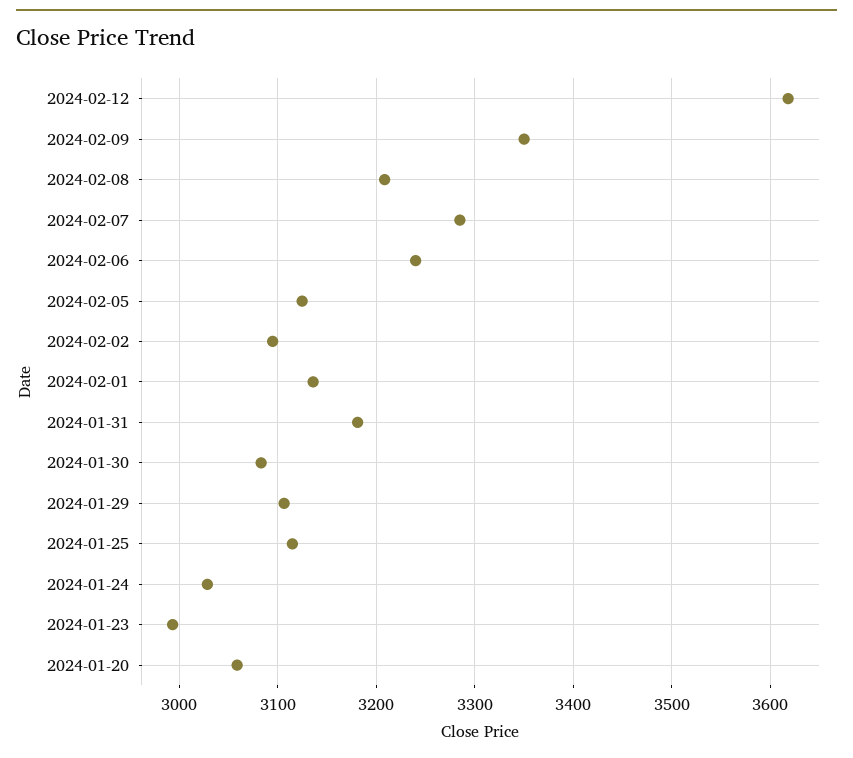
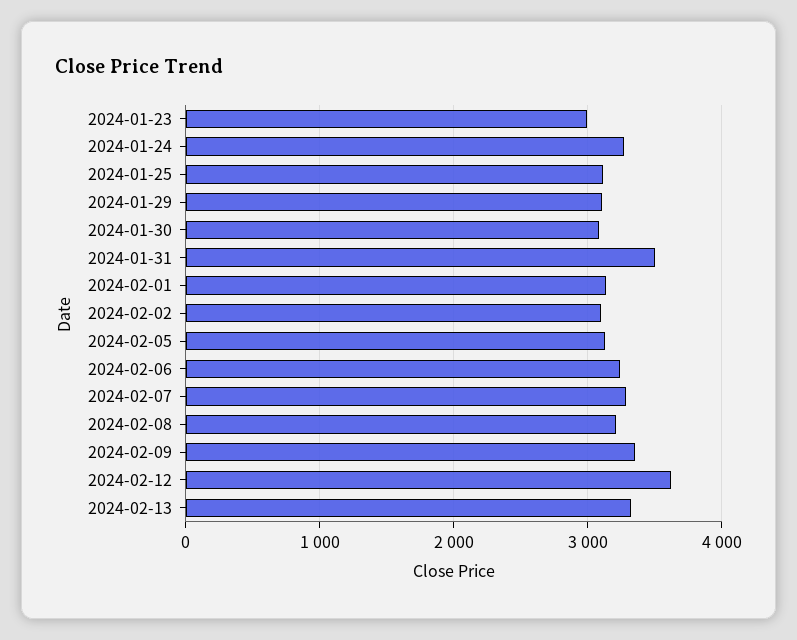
2024-01-31: 3180 -> 3500
2024-01-24: 3030 -> 3300
2024-01-20: 3060 -> none
2024-02-13: none -> 3300

